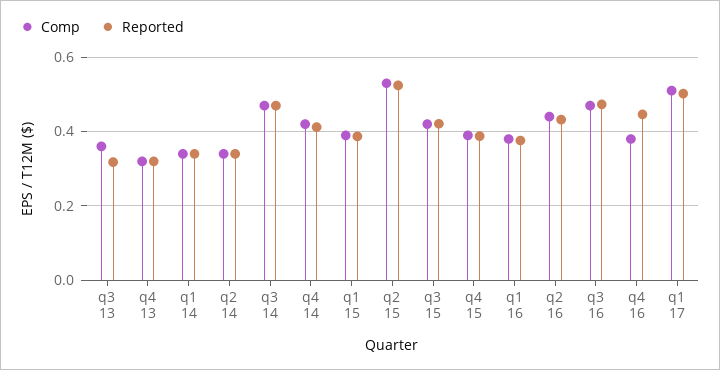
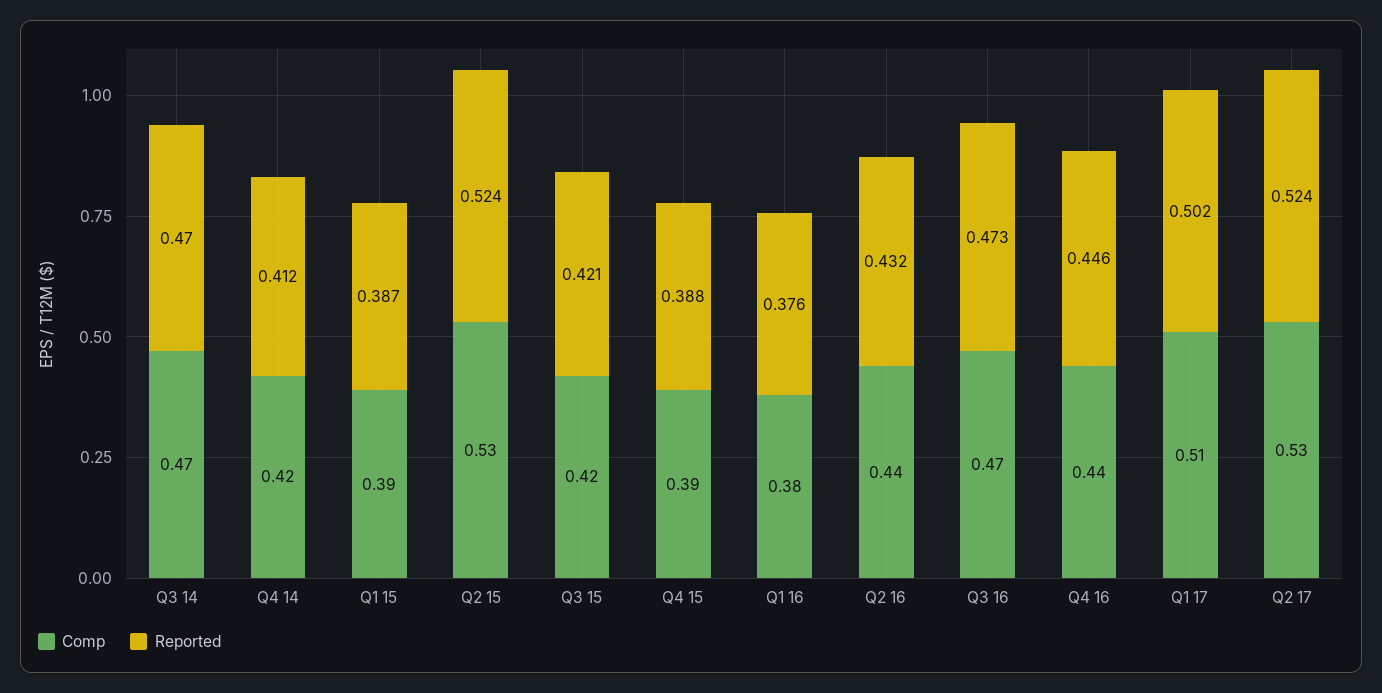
Comp, q3 13: 0.36 -> none
Reported, q3 13: 0.32 -> none
Comp, q4 13: 0.32 -> none
Reported, q4 13: 0.32 -> none
Comp, q1 14: 0.34 -> none
Reported, q1 14: 0.34 -> none
Comp, q2 14: 0.34 -> none
Reported, q2 14: 0.34 -> none
Comp, q4 16: 0.38 -> 0.44
Comp, Q2 17: none -> 0.53
Reported, Q2 17: none -> 0.524

